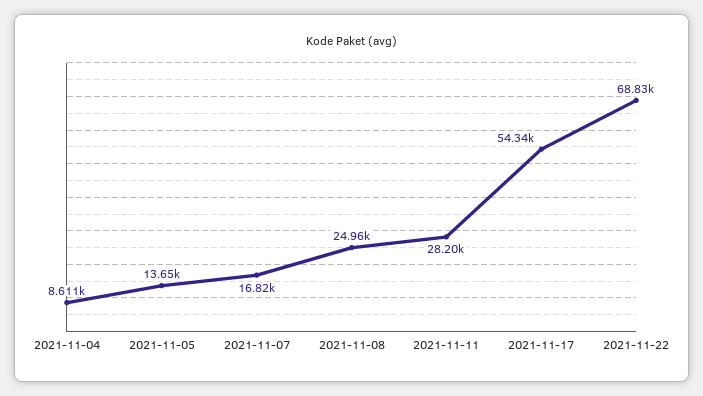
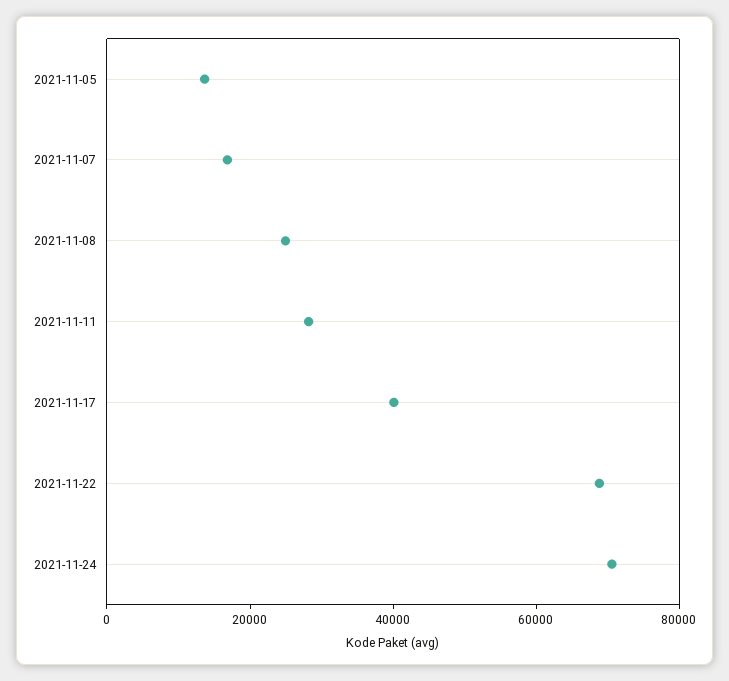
2021-11-04: 8611 -> none
2021-11-17: 54340 -> 40000
2021-11-24: none -> 70000

